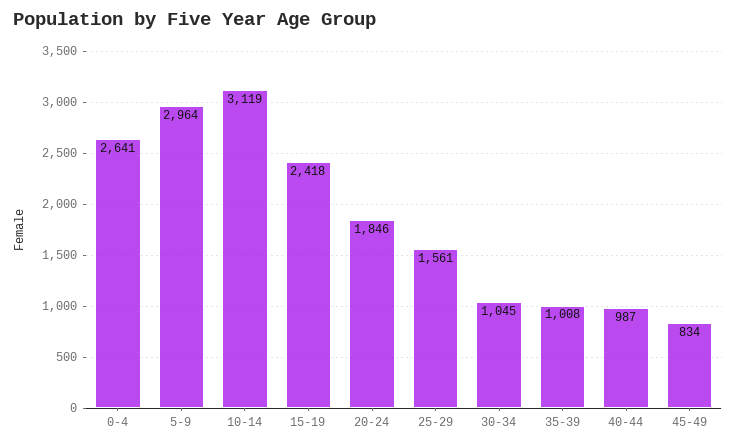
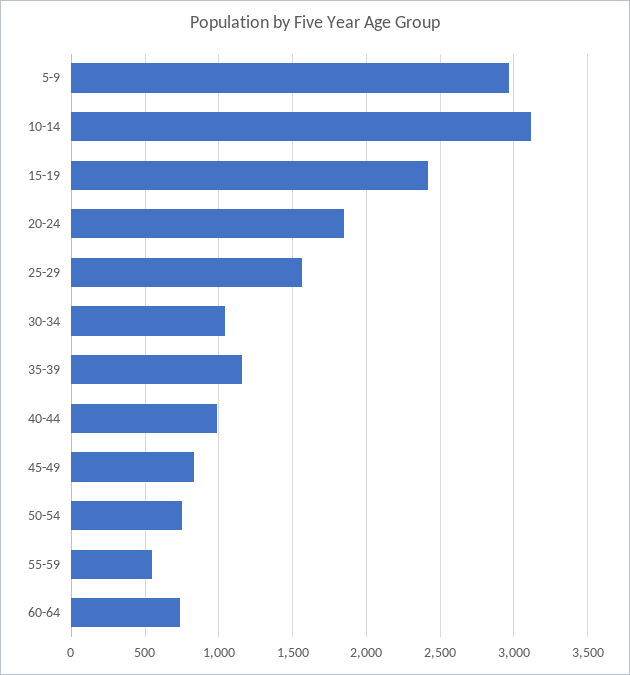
0-4: 2641 -> none
35-39: 1008 -> 1150
50-54: none -> 750
55-59: none -> 550
60-64: none -> 750

